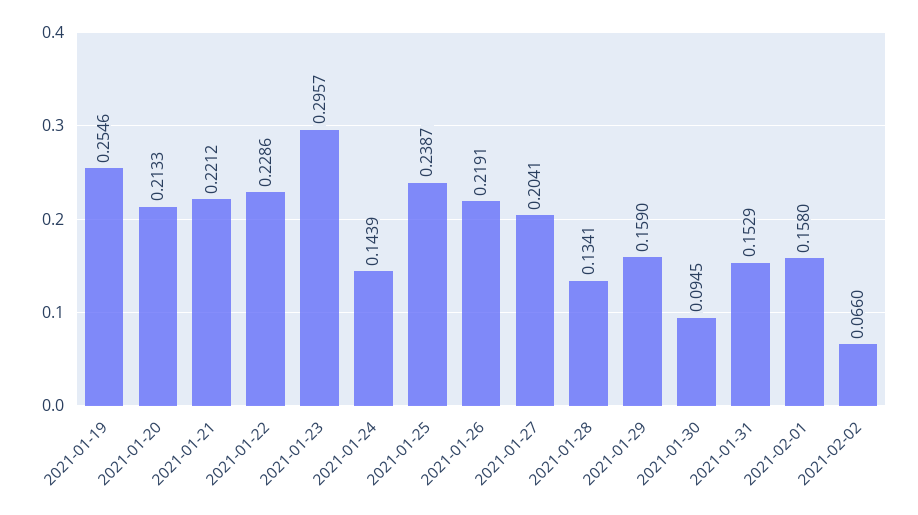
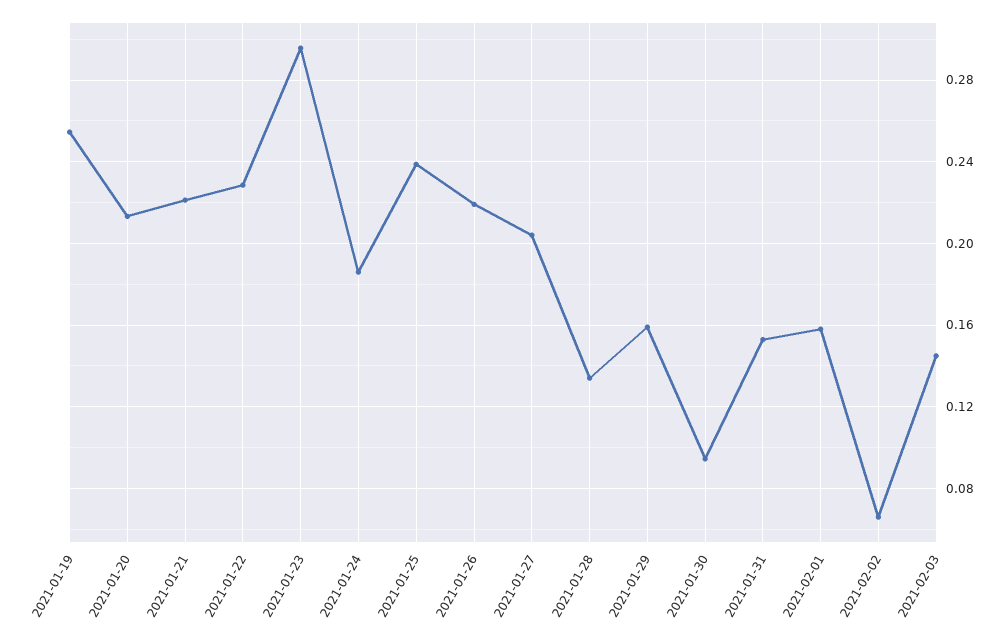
2021-01-24: 0.1439 -> 0.185
2021-02-03: none -> 0.145

